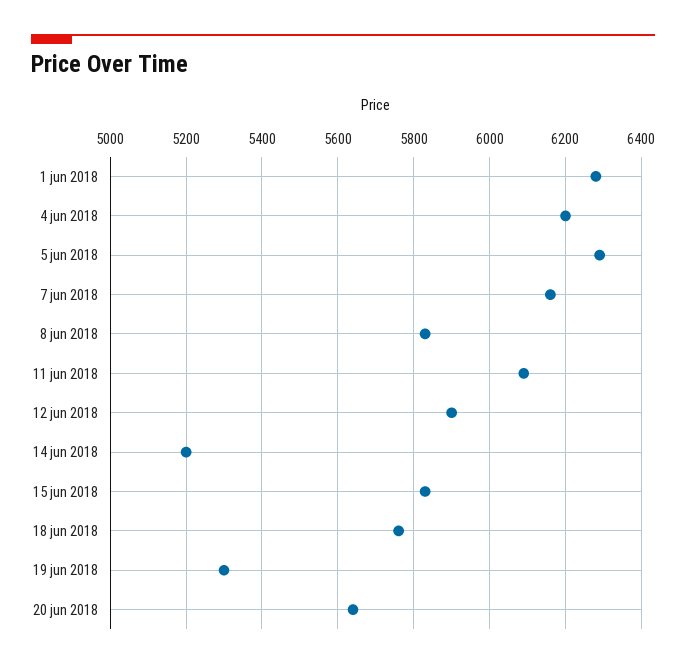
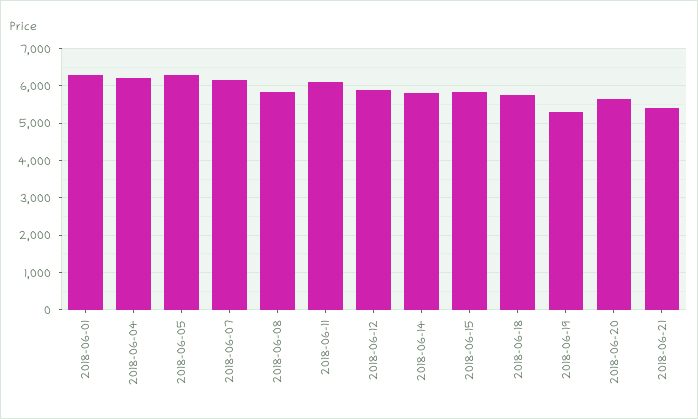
14 jun 2018: 5200 -> 5800
2018-06-21: none -> 5400

